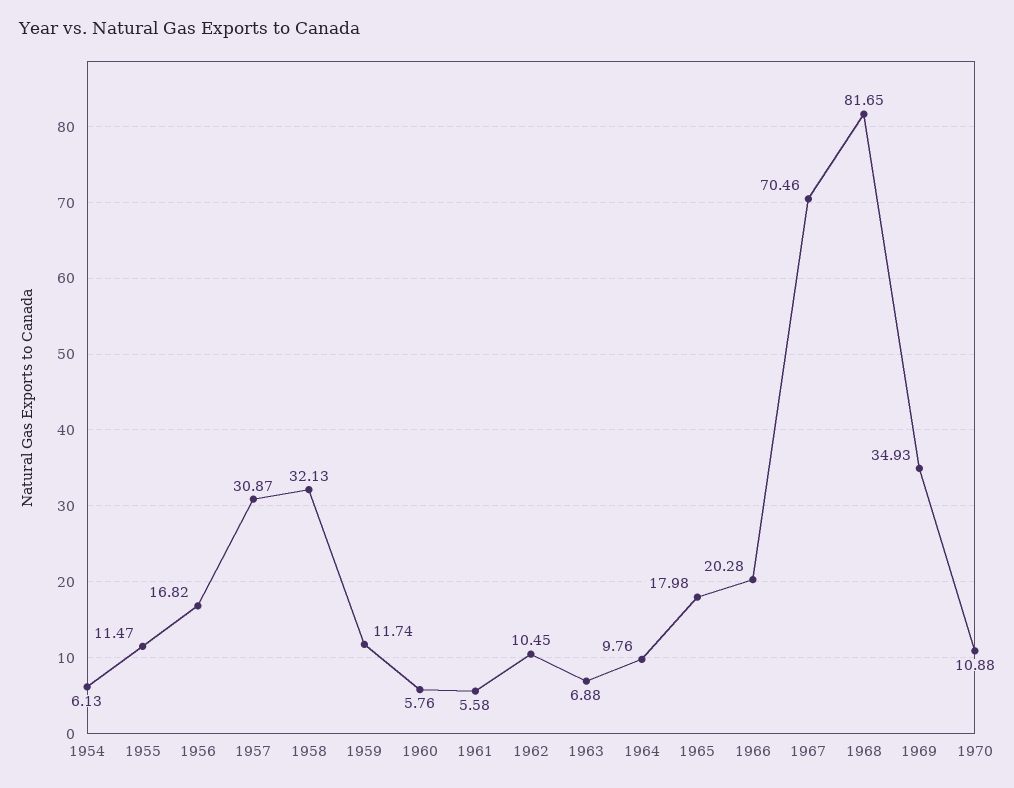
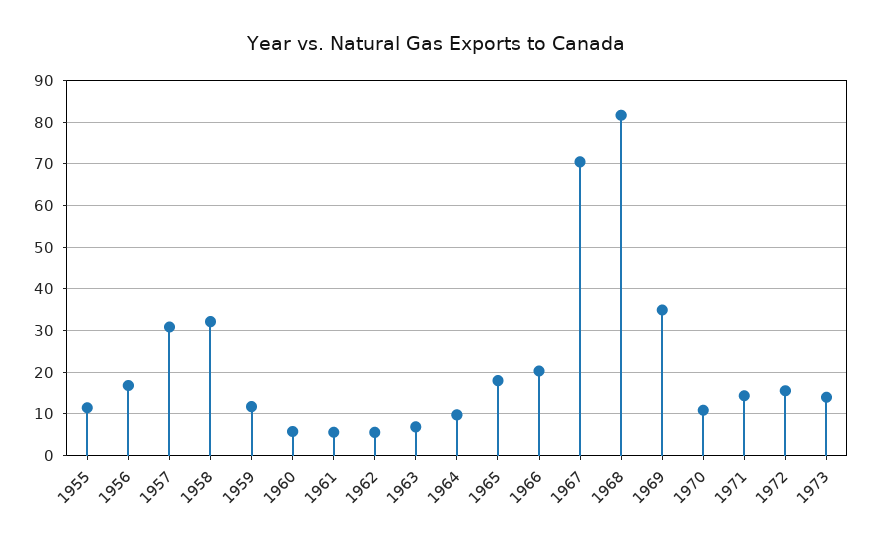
1954: 6.13 -> none
1962: 10.45 -> 6
1971: none -> 14
1972: none -> 16
1973: none -> 14

